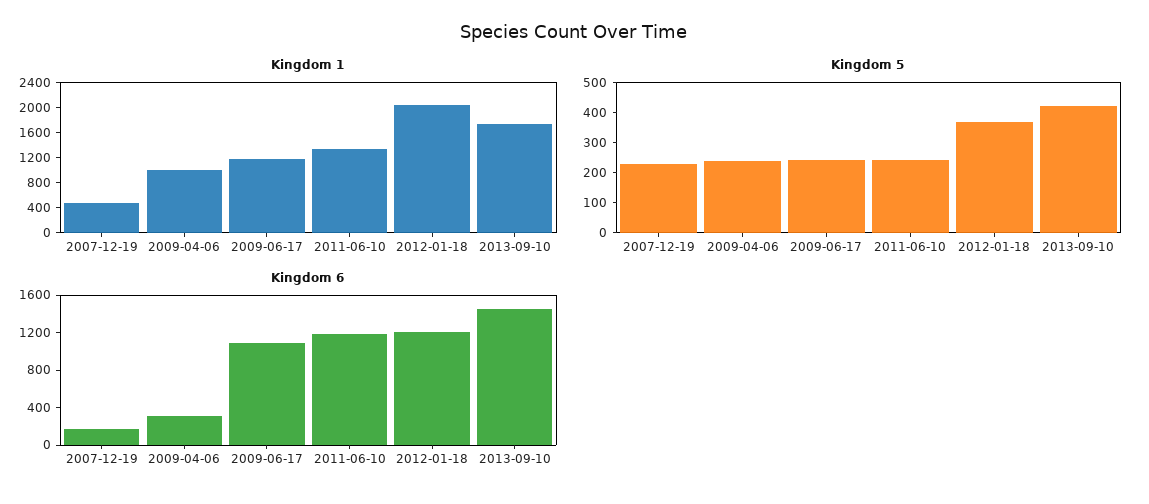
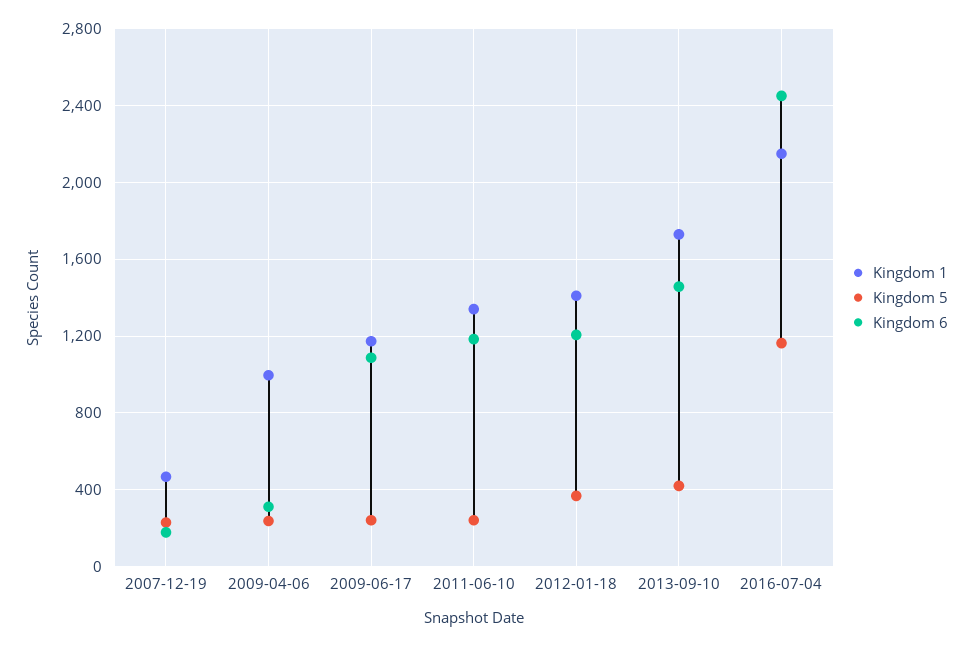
Kingdom 1, 2012-01-18: 2000 -> 1400
Kingdom 1, 2016-07-04: none -> 2150
Kingdom 5, 2016-07-04: none -> 1150
Kingdom 6, 2016-07-04: none -> 2450

